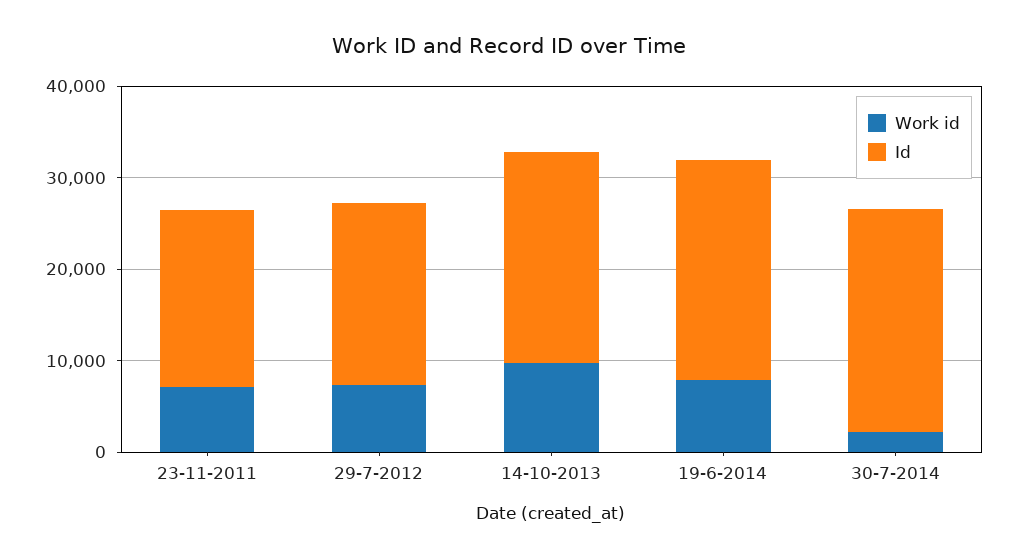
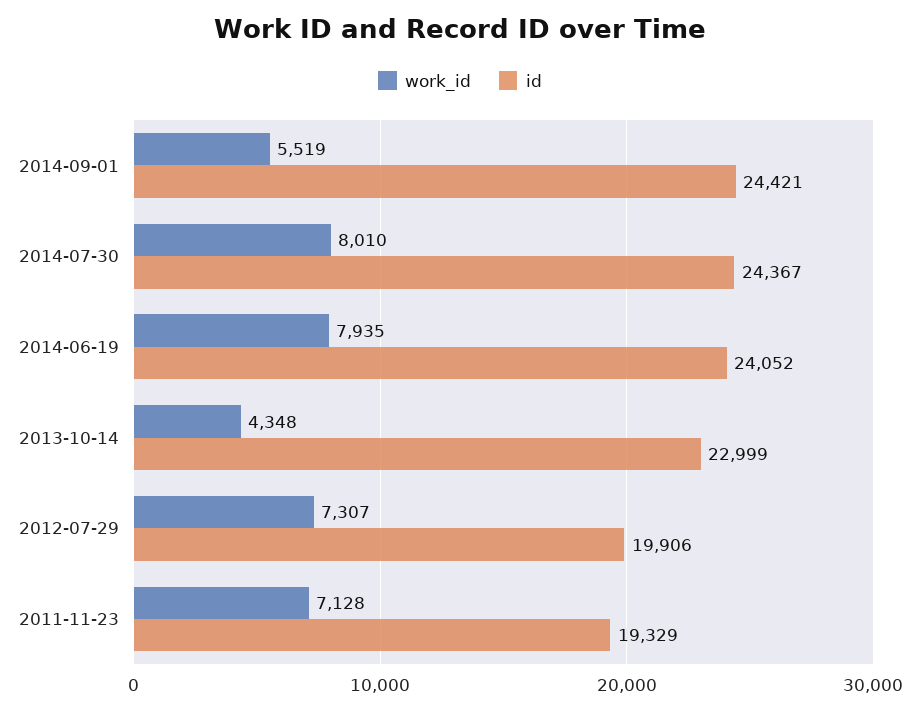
Work id, 14-10-2013: 10000 -> 4348
Work id, 30-7-2014: 2000 -> 8010
Work id, 2014-09-01: none -> 5519
Id, 2014-09-01: none -> 24421

